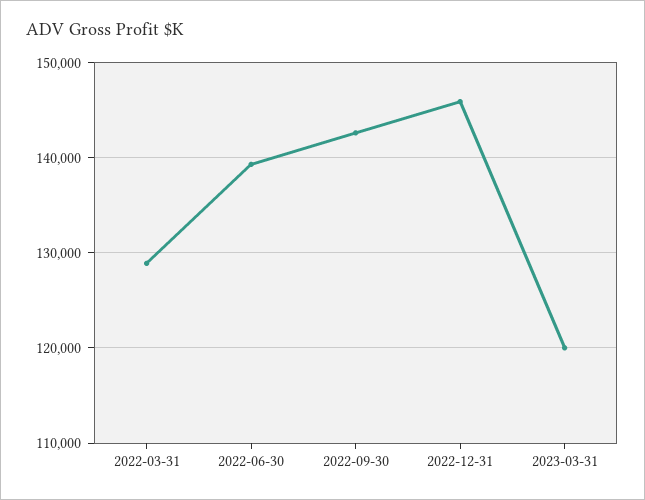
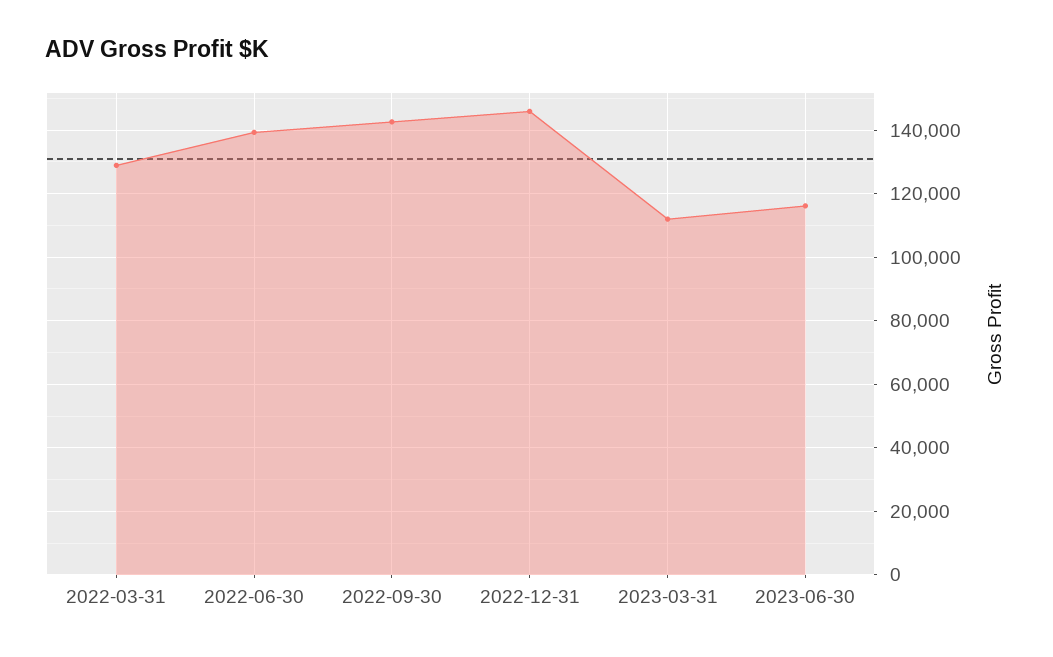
2023-03-31: 120000 -> 112000
2023-06-30: none -> 116000

